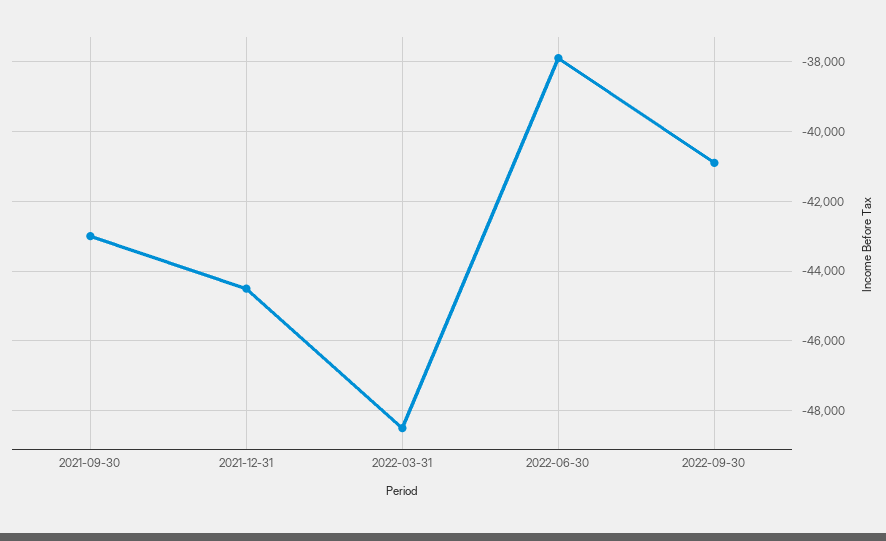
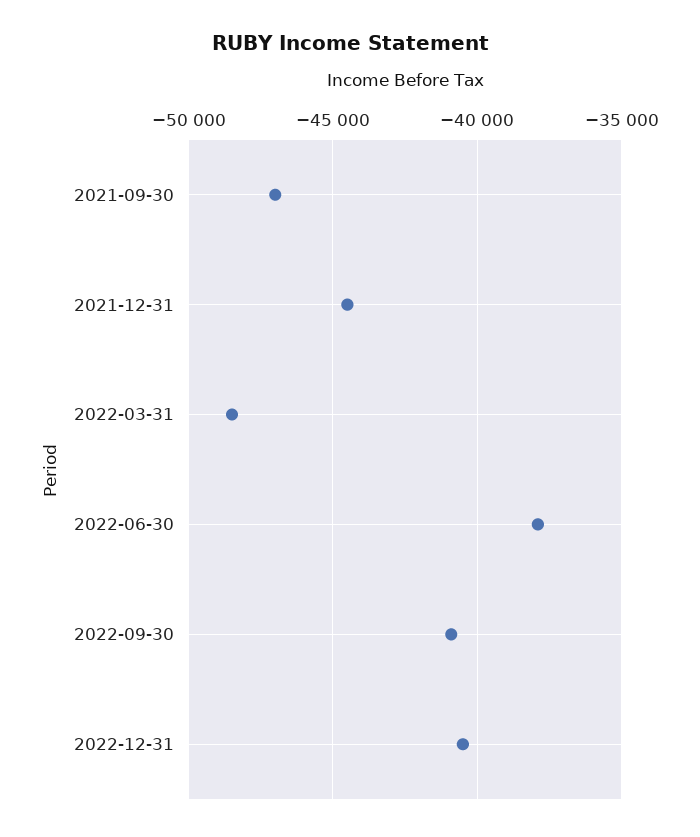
2021-09-30: -43000 -> -47000
2022-12-31: none -> -40500

